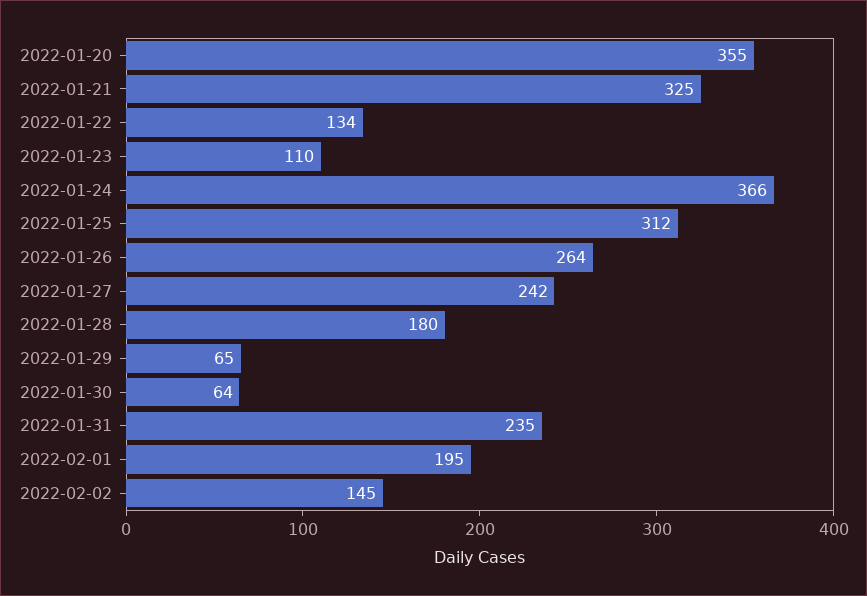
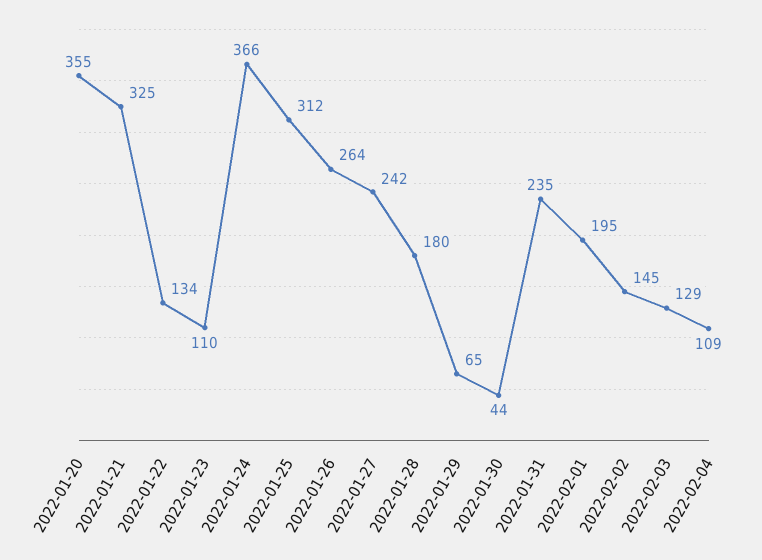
2022-01-30: 64 -> 44
2022-02-03: none -> 129
2022-02-04: none -> 109

